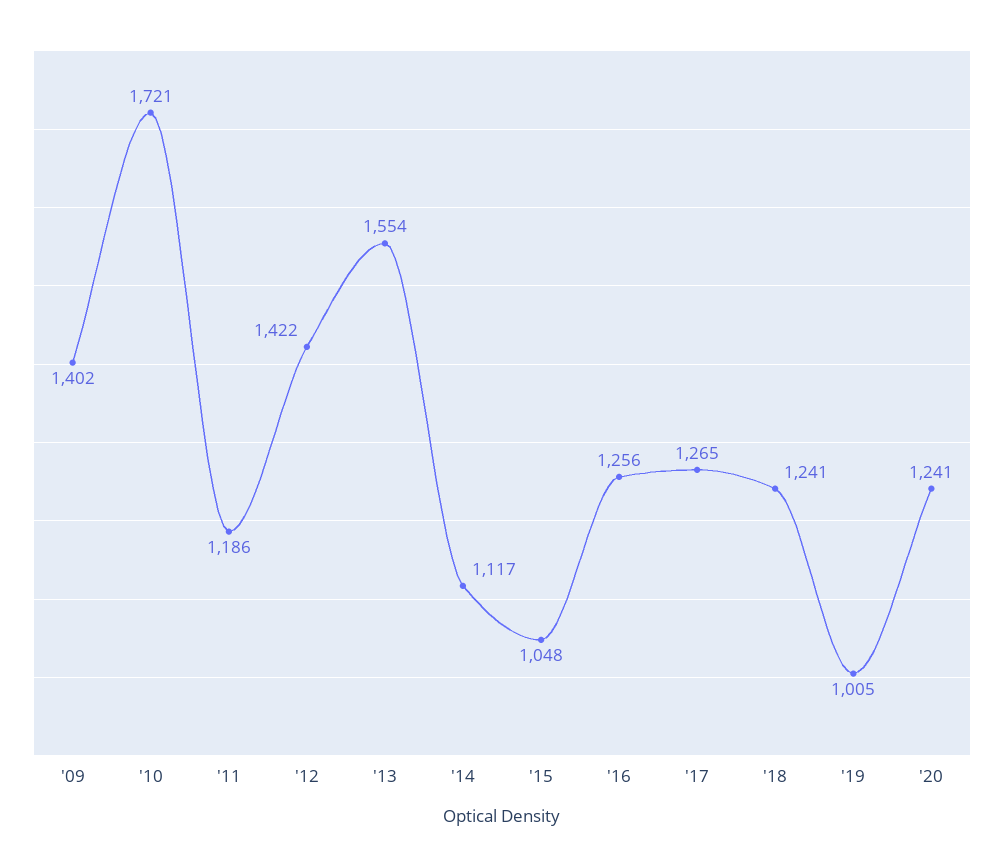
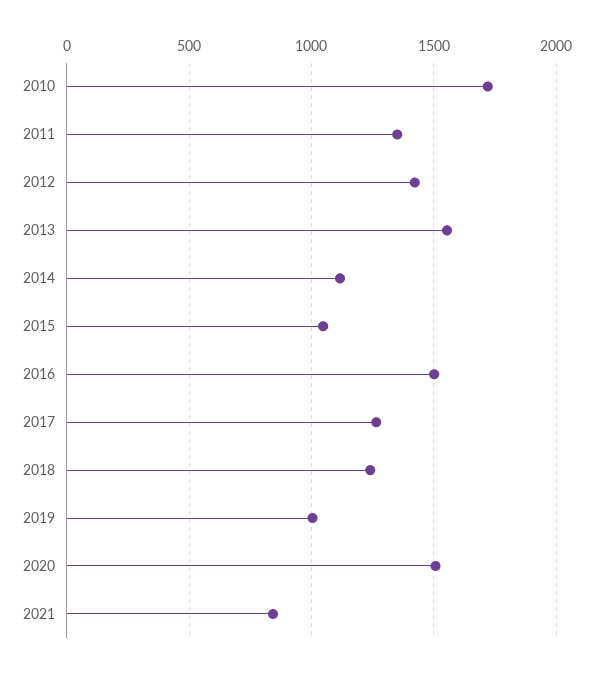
'09: 1402 -> none
'11: 1186 -> 1350
'16: 1256 -> 1500
'20: 1241 -> 1500
2021: none -> 850

